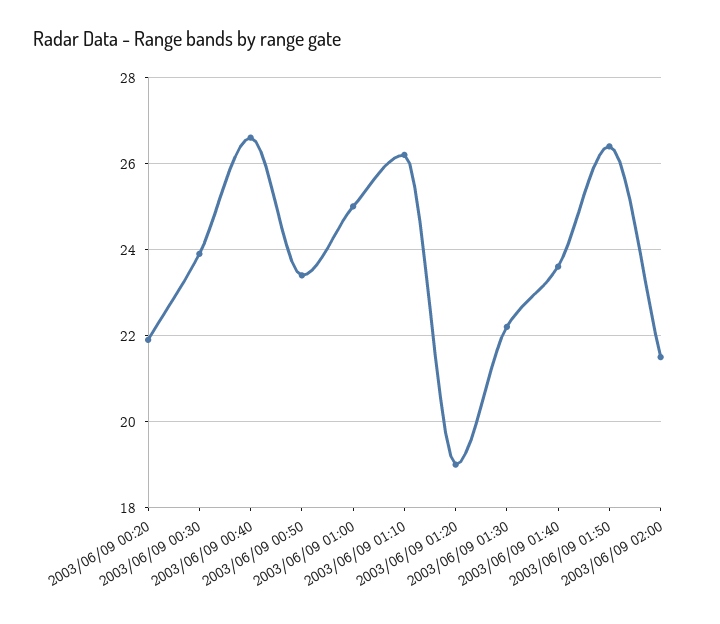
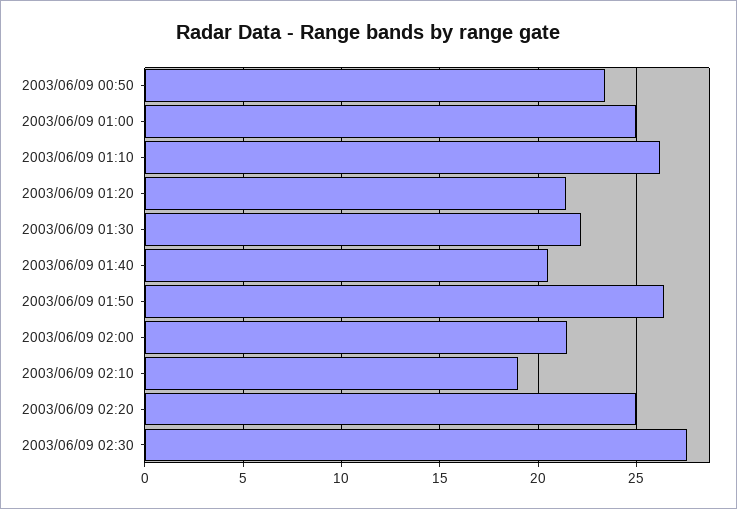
2003/06/09 00:20: 22 -> none
2003/06/09 00:30: 24 -> none
2003/06/09 00:40: 26.5 -> none
2003/06/09 01:20: 19 -> 21.5
2003/06/09 01:40: 23.5 -> 20.5
2003/06/09 02:10: none -> 19
2003/06/09 02:20: none -> 25
2003/06/09 02:30: none -> 27.5

